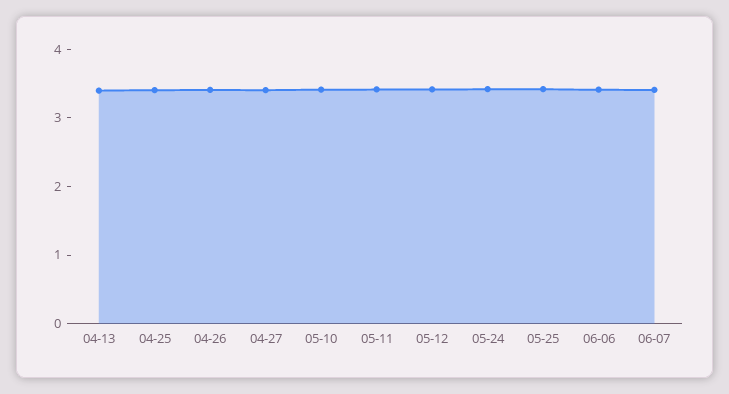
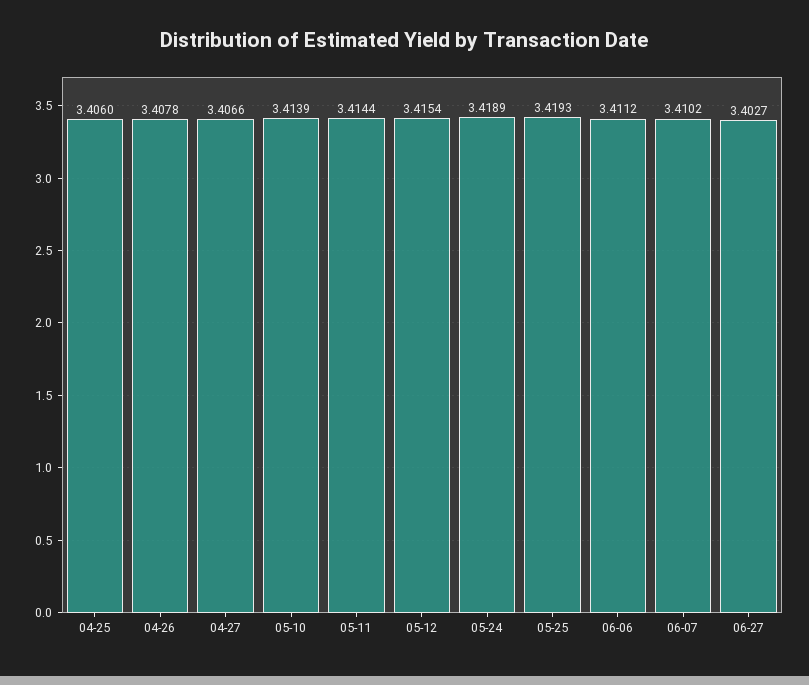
04-13: 3.4 -> none
06-27: none -> 3.4027

